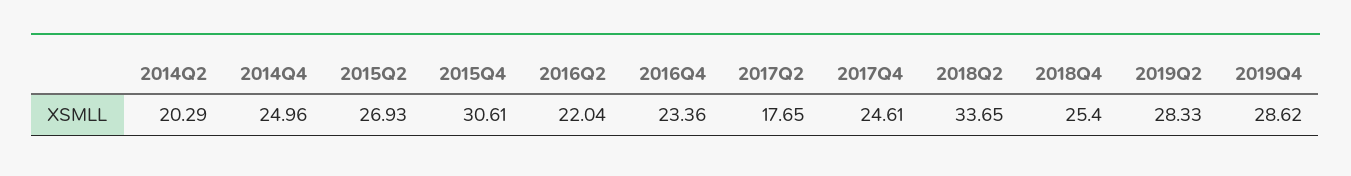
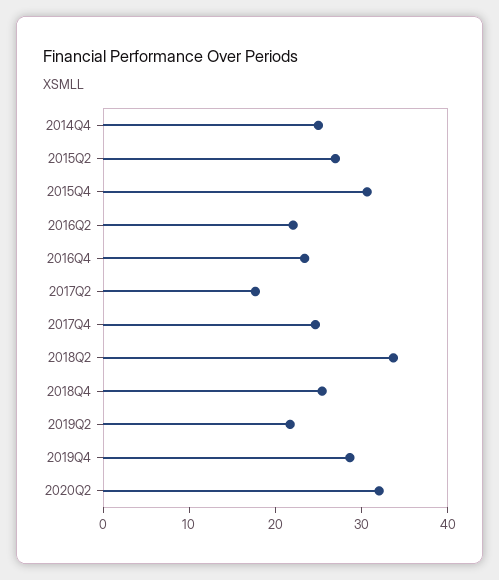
2014Q2: 20.29 -> none
2019Q2: 28.33 -> 22
2020Q2: none -> 32

